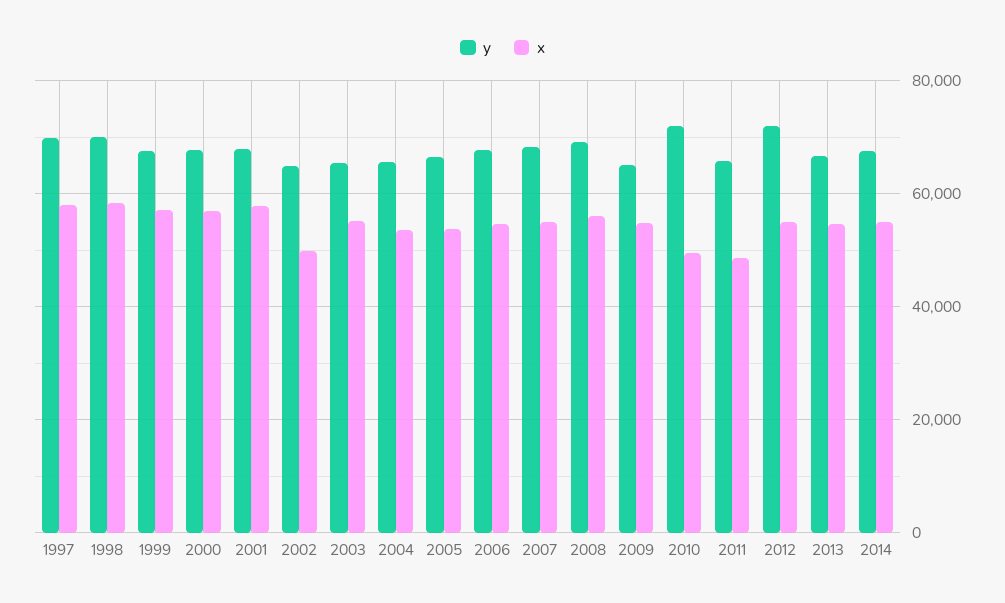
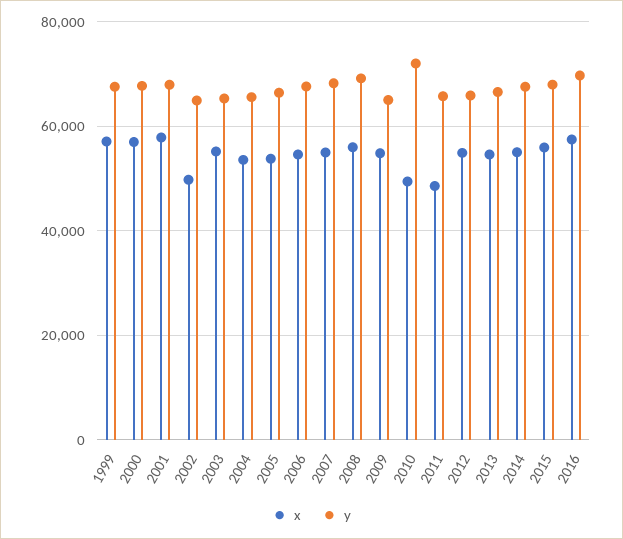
y, 1997: 70000 -> none
x, 1997: 58000 -> none
y, 1998: 70000 -> none
x, 1998: 58000 -> none
y, 2012: 72000 -> 66000
x, 2015: none -> 56000
y, 2015: none -> 68000
x, 2016: none -> 58000
y, 2016: none -> 70000

